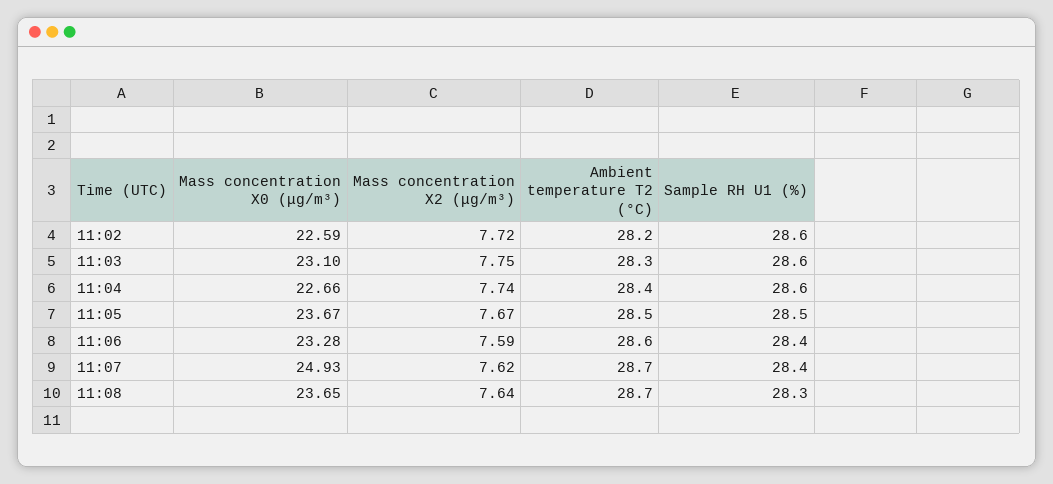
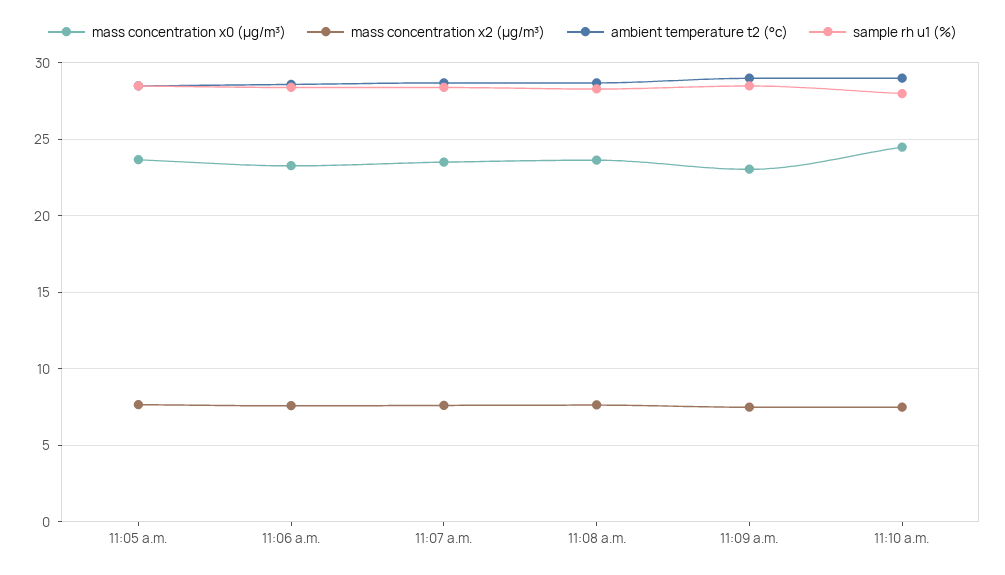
Mass concentration X0 (μg/m³), 11:02: 22.59 -> none
Mass concentration X2 (μg/m³), 11:02: 7.72 -> none
Ambient temperature T2 (°C), 11:02: 28.2 -> none
Sample RH U1 (%), 11:02: 28.6 -> none
Mass concentration X0 (μg/m³), 11:03: 23.1 -> none
Mass concentration X2 (μg/m³), 11:03: 7.75 -> none
Ambient temperature T2 (°C), 11:03: 28.3 -> none
Sample RH U1 (%), 11:03: 28.6 -> none
Mass concentration X0 (μg/m³), 11:04: 22.66 -> none
Mass concentration X2 (μg/m³), 11:04: 7.74 -> none
Ambient temperature T2 (°C), 11:04: 28.4 -> none
Sample RH U1 (%), 11:04: 28.6 -> none
Mass concentration X0 (μg/m³), 11:07: 24.93 -> 23.5
Mass concentration X0 (μg/m³), 11:09 a.m.: none -> 23
Mass concentration X2 (μg/m³), 11:09 a.m.: none -> 7.5
Ambient temperature T2 (°C), 11:09 a.m.: none -> 29
Sample RH U1 (%), 11:09 a.m.: none -> 28.5
Mass concentration X0 (μg/m³), 11:10 a.m.: none -> 24.5
Mass concentration X2 (μg/m³), 11:10 a.m.: none -> 7.5
Ambient temperature T2 (°C), 11:10 a.m.: none -> 29
Sample RH U1 (%), 11:10 a.m.: none -> 28

